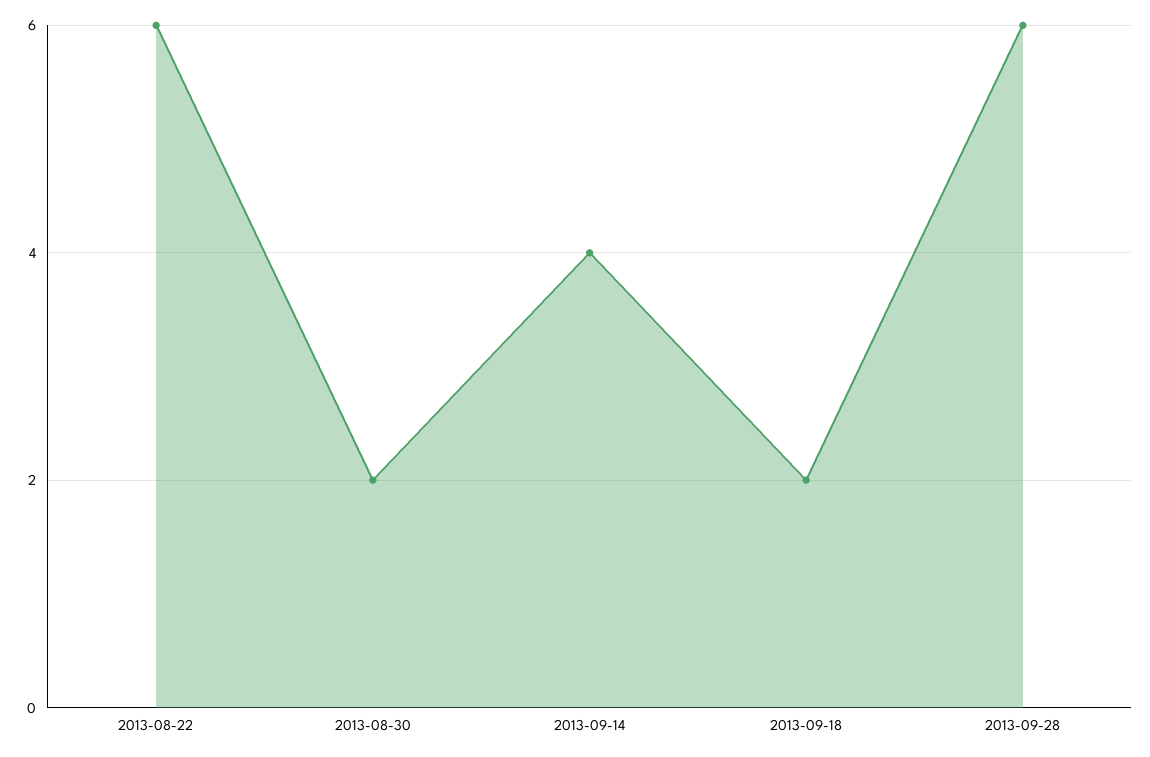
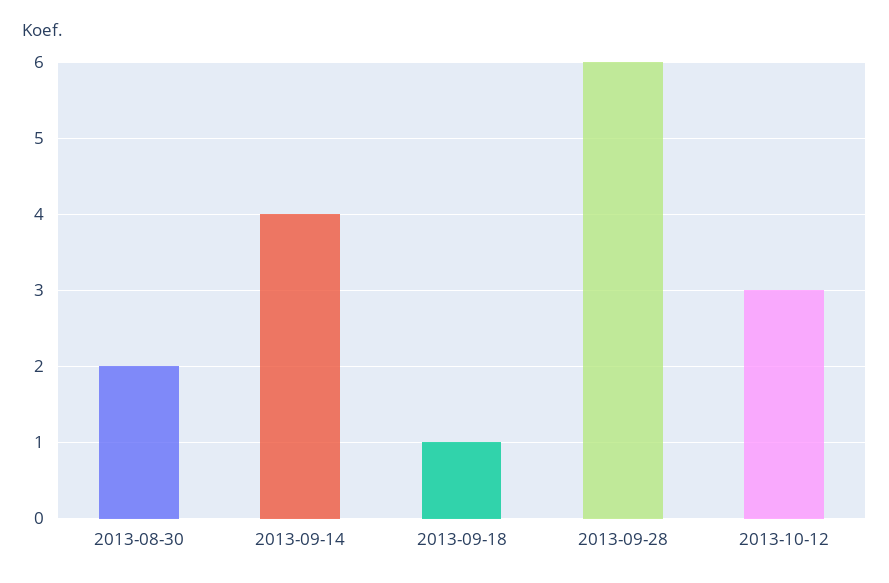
2013-08-22: 6 -> none
2013-09-18: 2 -> 1
2013-10-12: none -> 3

